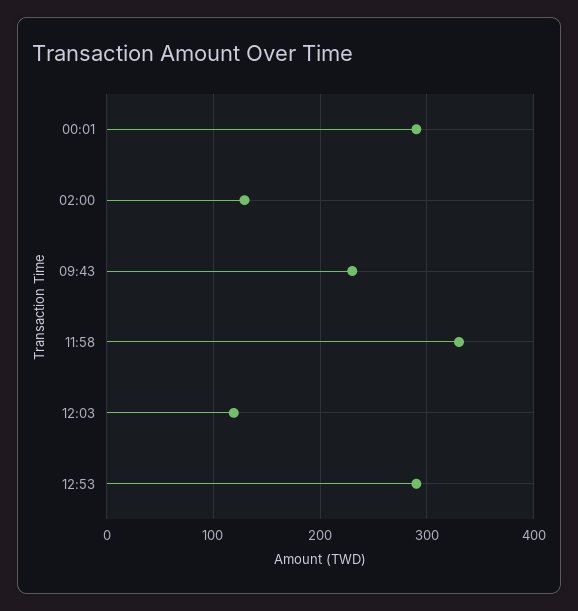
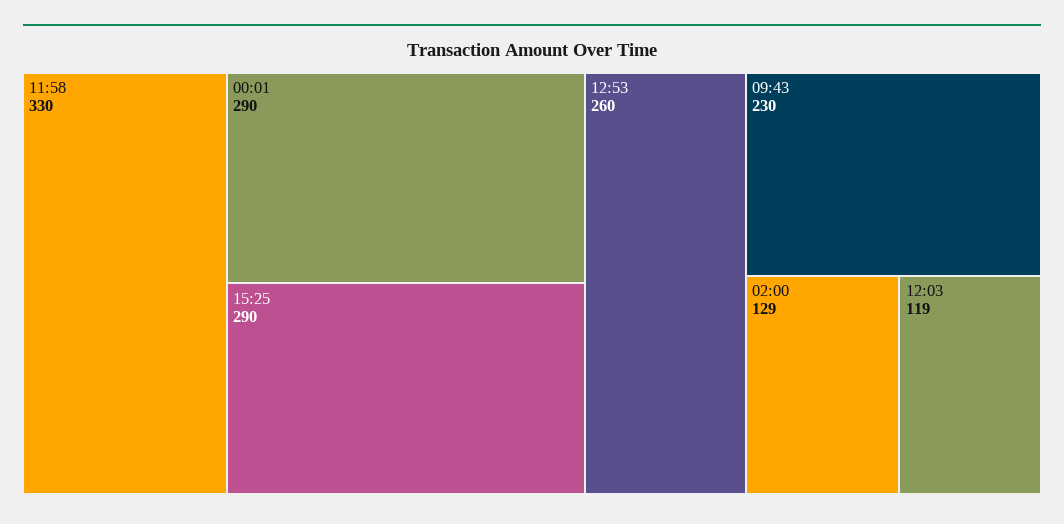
12:53: 290 -> 260
15:25: none -> 290

